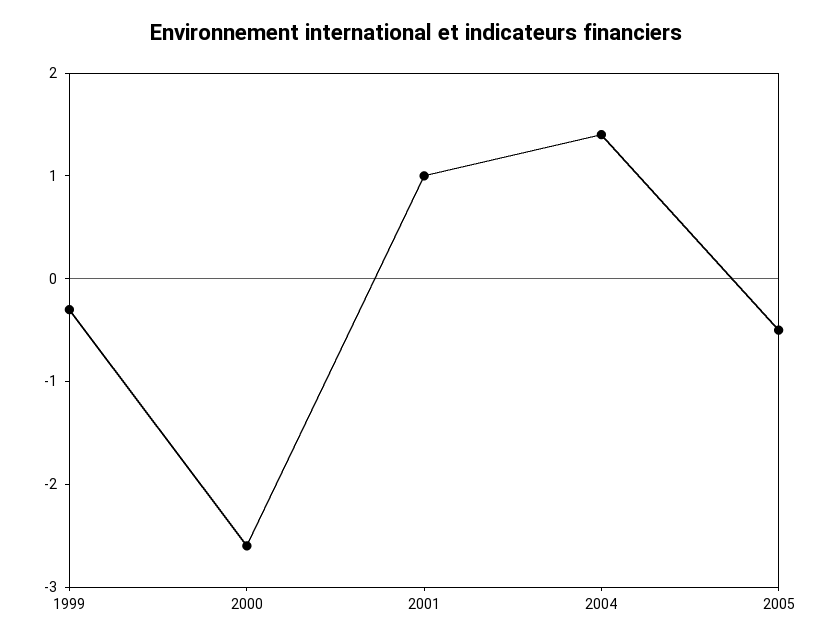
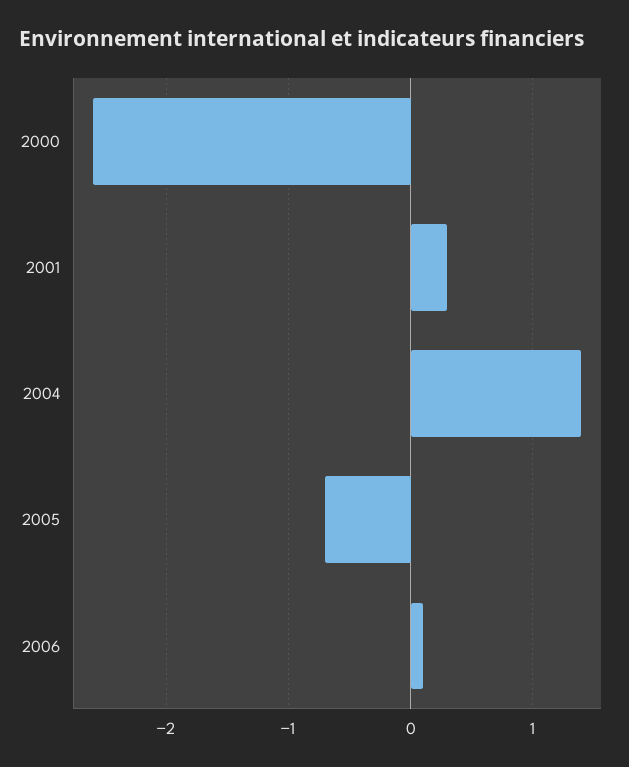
1999: -0.3 -> none
2001: 1 -> 0.3
2005: -0.5 -> -0.7
2006: none -> 0.1

